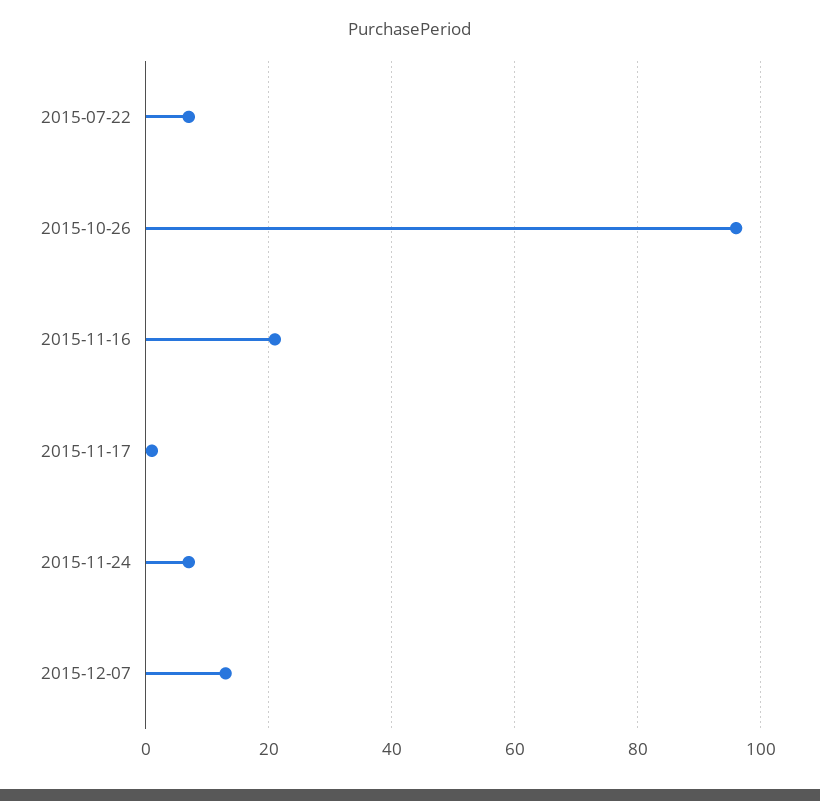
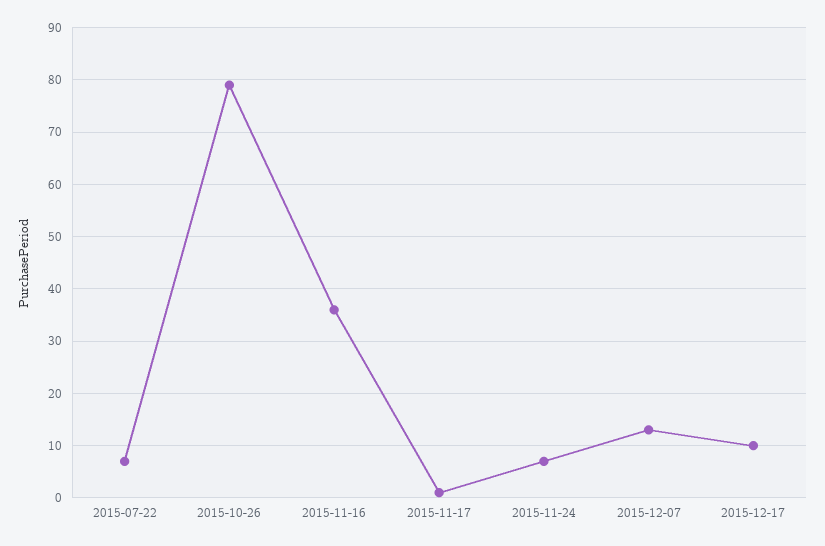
2015-10-26: 95 -> 80
2015-11-16: 20 -> 35
2015-12-17: none -> 10

